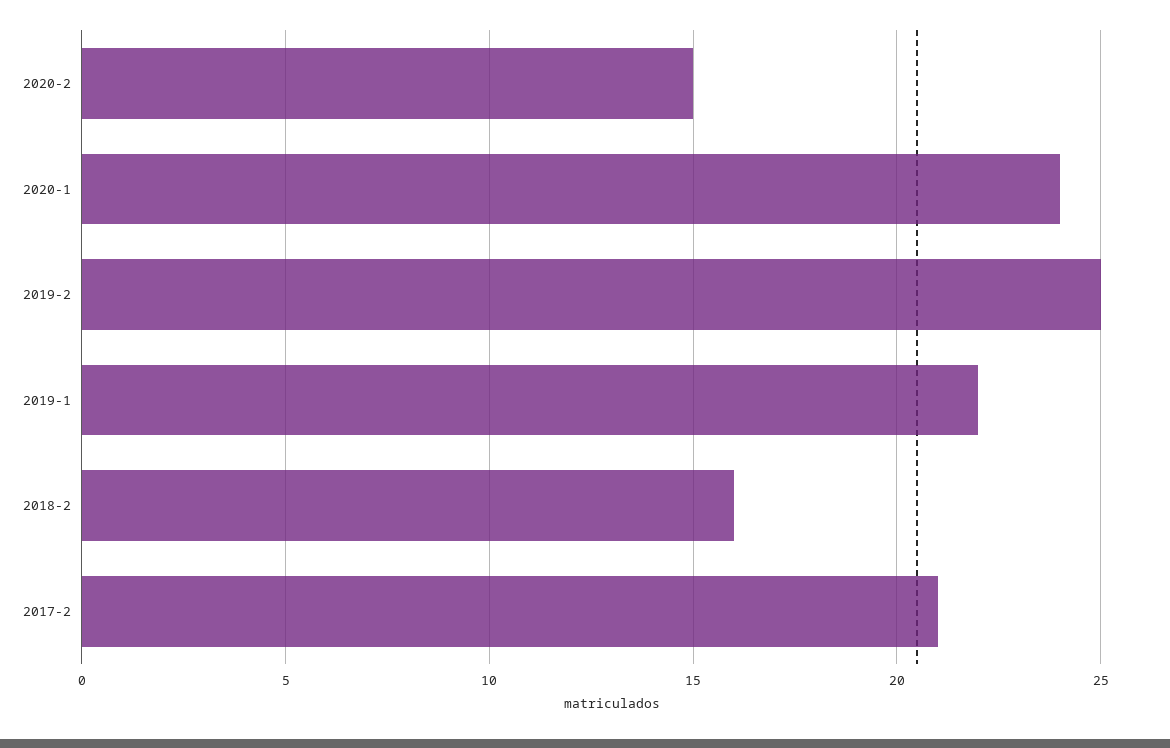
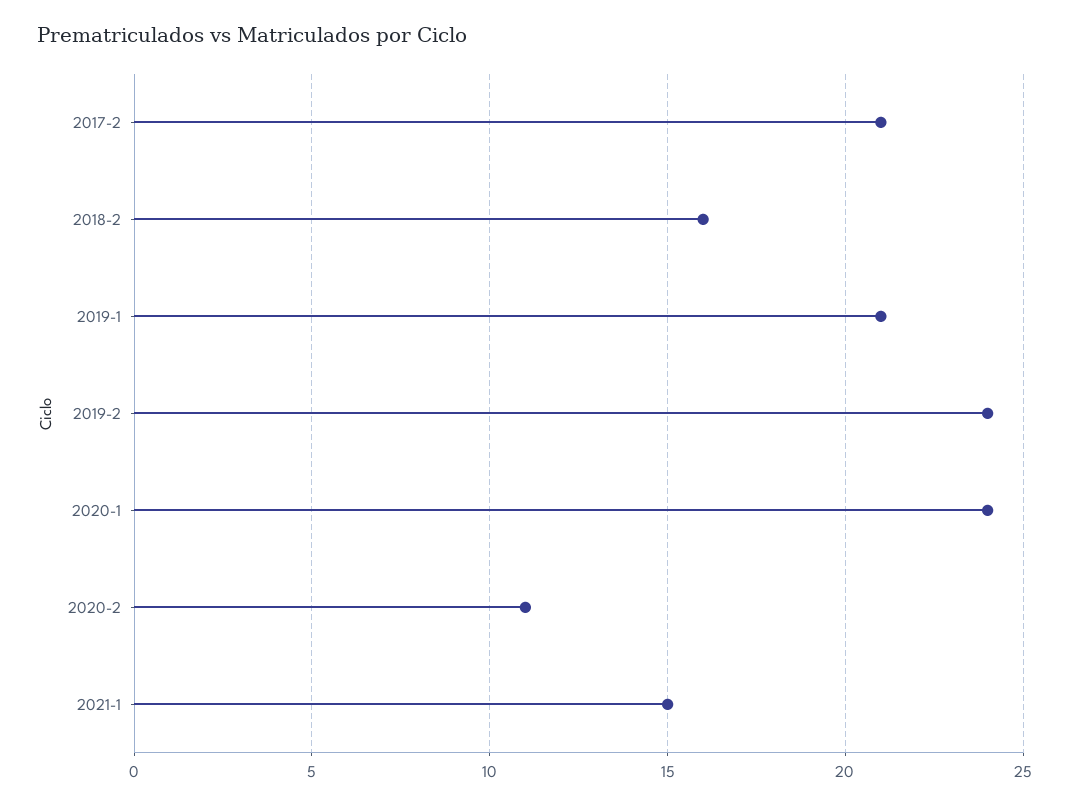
2020-2: 15 -> 11
2019-2: 25 -> 24
2019-1: 22 -> 21
2021-1: none -> 15

